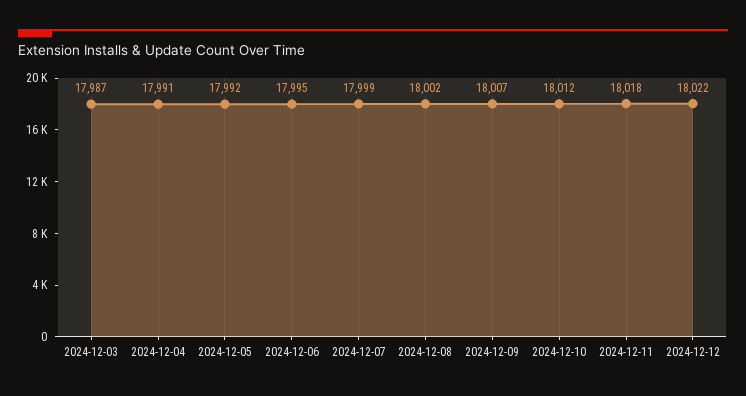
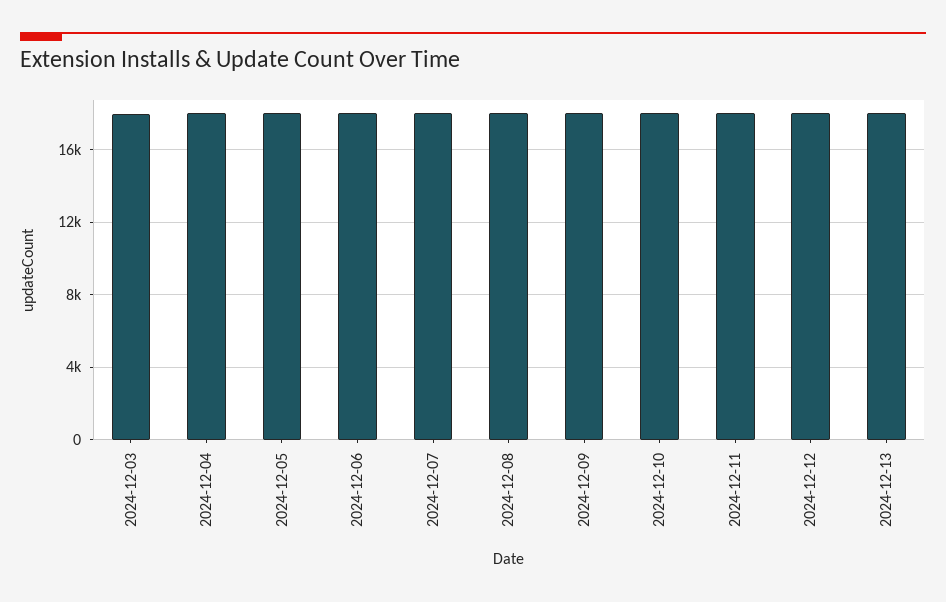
2024-12-13: none -> 18000

